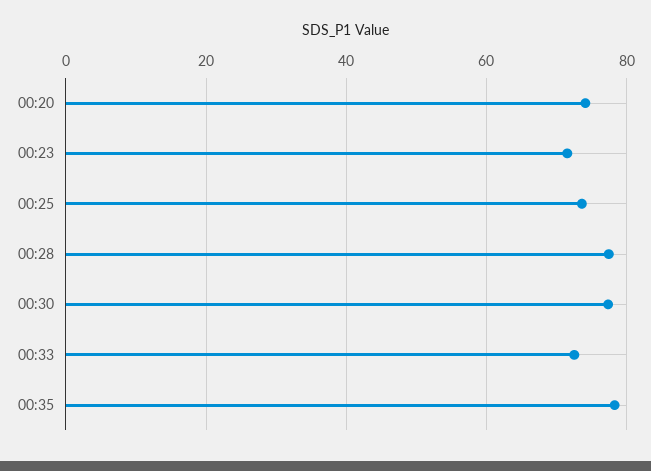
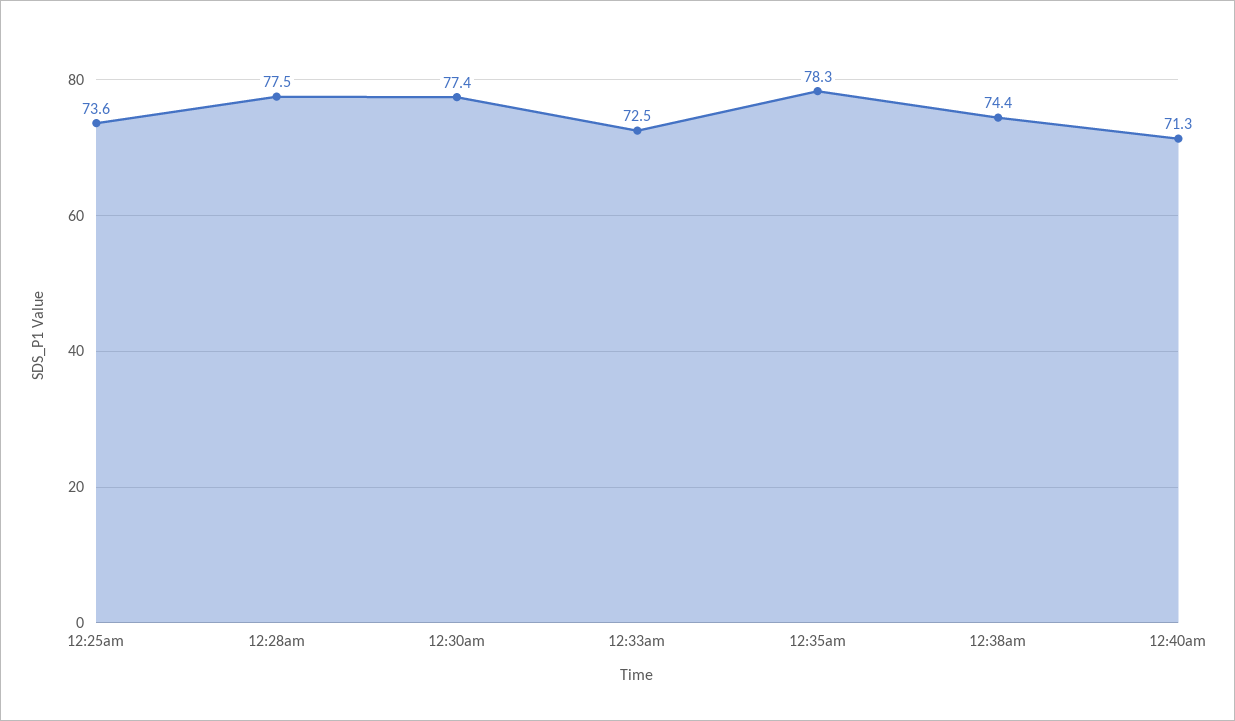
00:20: 74 -> none
00:23: 72 -> none
12:38am: none -> 74.4
12:40am: none -> 71.3

